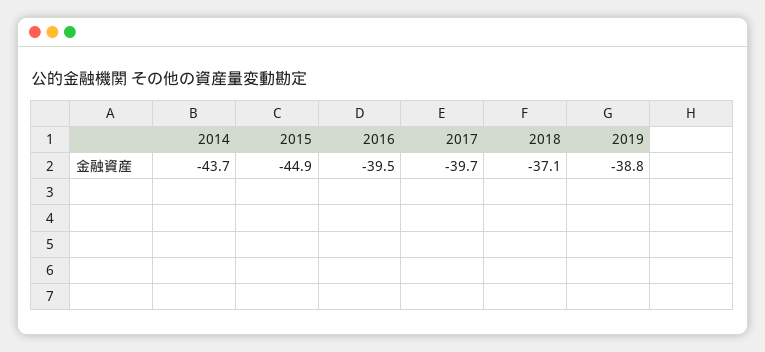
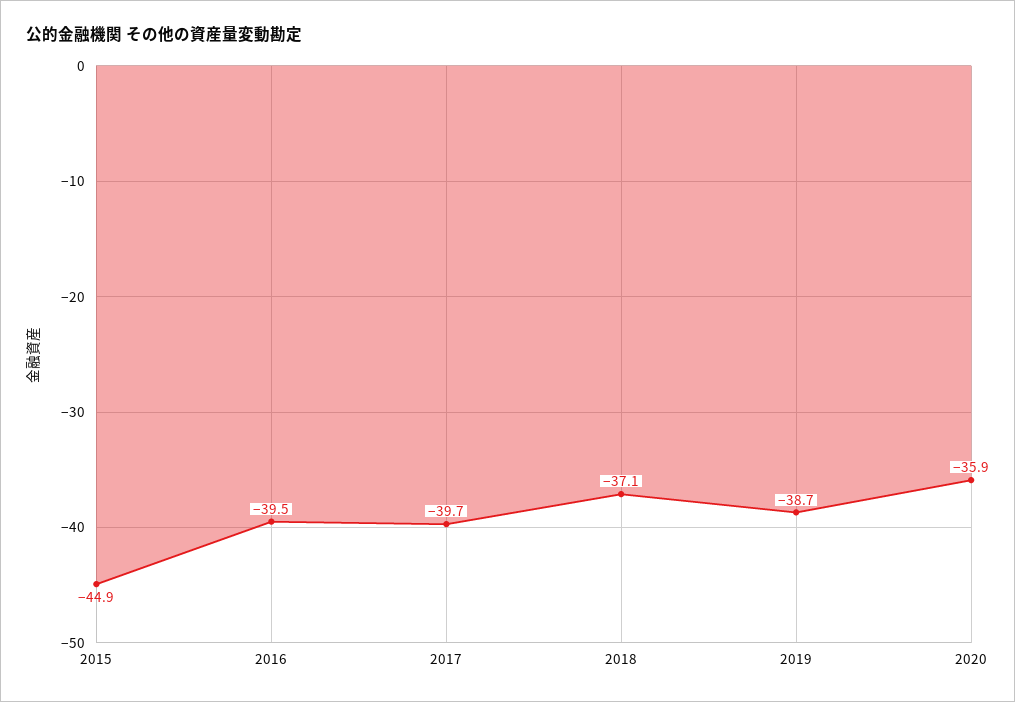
2014: -43.7 -> none
2019: -38.8 -> -38.7
2020: none -> -35.9

